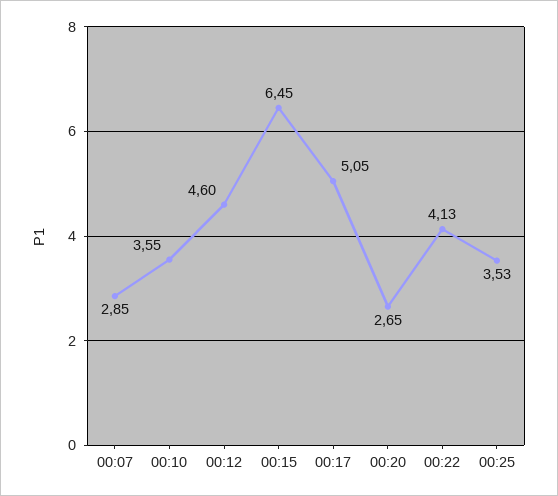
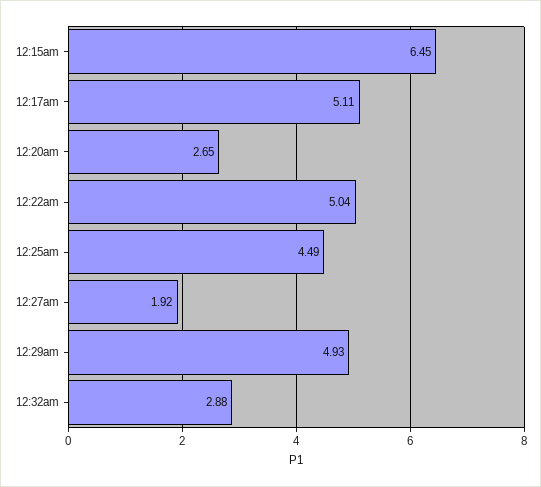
00:07: 2.85 -> none
00:10: 3.55 -> none
00:12: 4.6 -> none
00:17: 5.05 -> 5.11
00:22: 4.13 -> 5.04
00:25: 3.53 -> 4.49
12:27am: none -> 1.92
12:29am: none -> 4.93
12:32am: none -> 2.88

